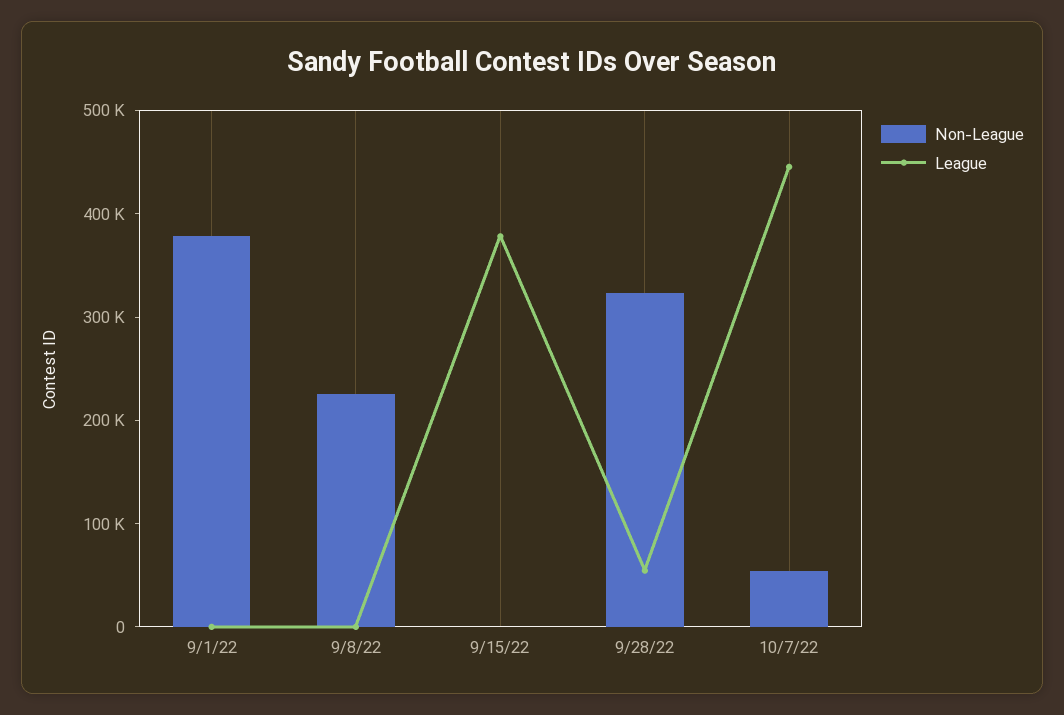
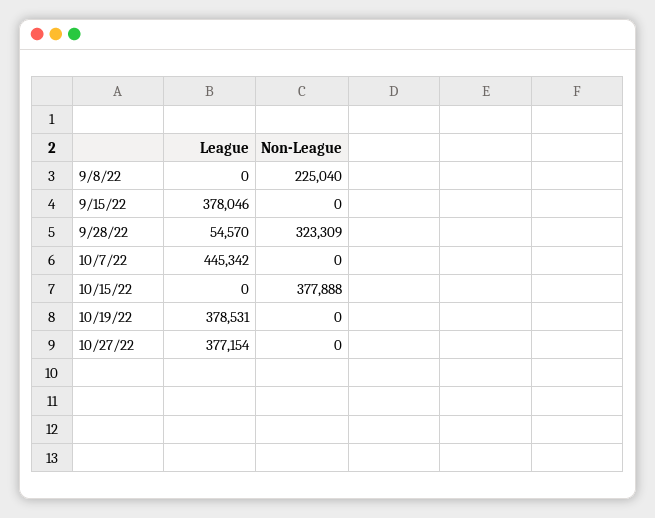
Non-League, 9/1/22: 380000 -> none
League, 9/1/22: 0 -> none
Non-League, 10/7/22: 60000 -> 0
League, 10/15/22: none -> 0
Non-League, 10/15/22: none -> 377888
League, 10/19/22: none -> 378531
Non-League, 10/19/22: none -> 0
League, 10/27/22: none -> 377154
Non-League, 10/27/22: none -> 0

